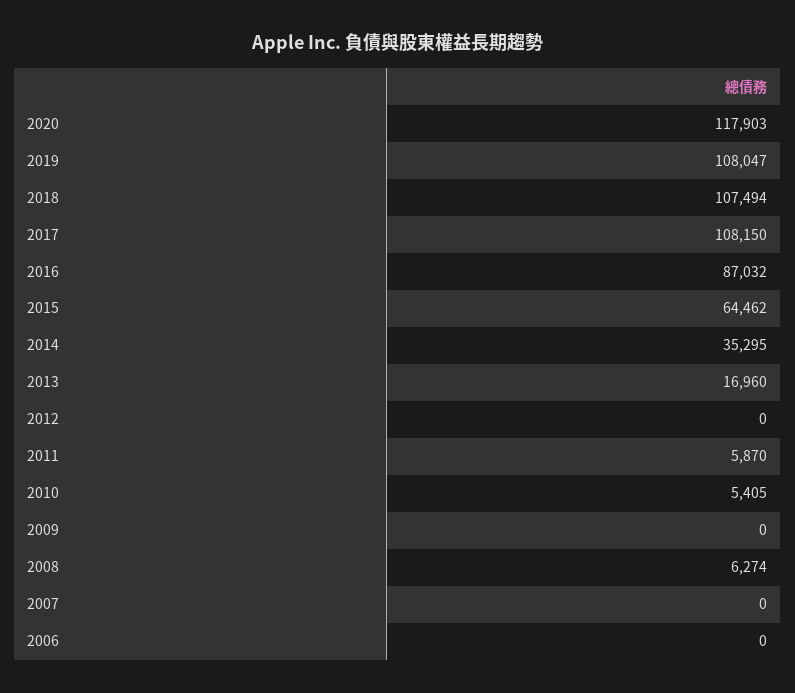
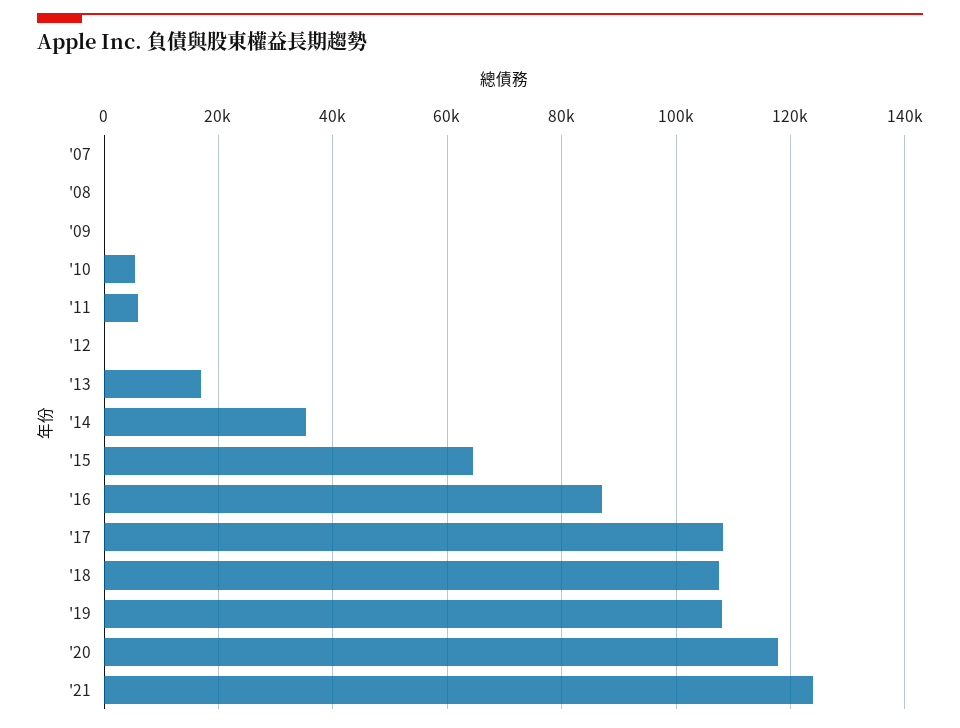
2008: 6274 -> 0
2006: 0 -> none
'21: none -> 124000

